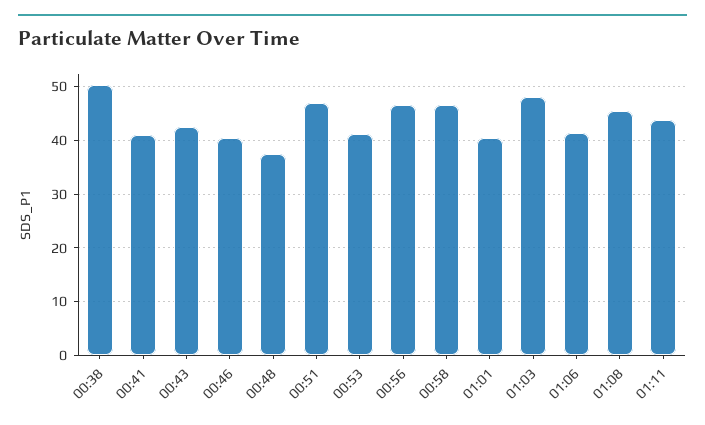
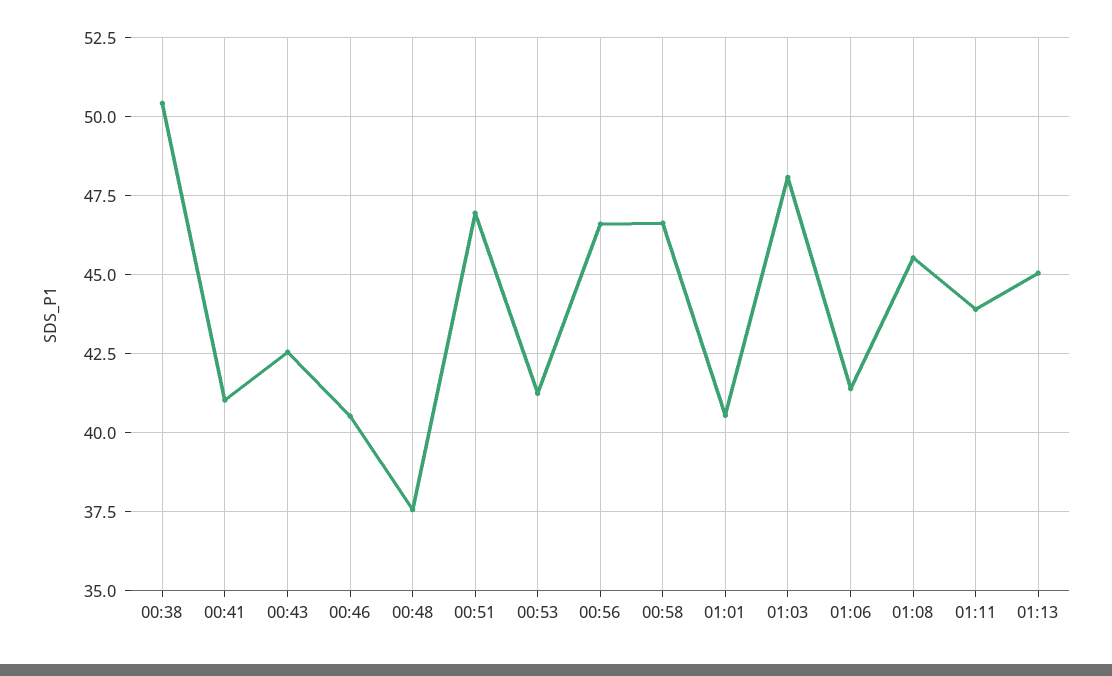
01:13: none -> 45

